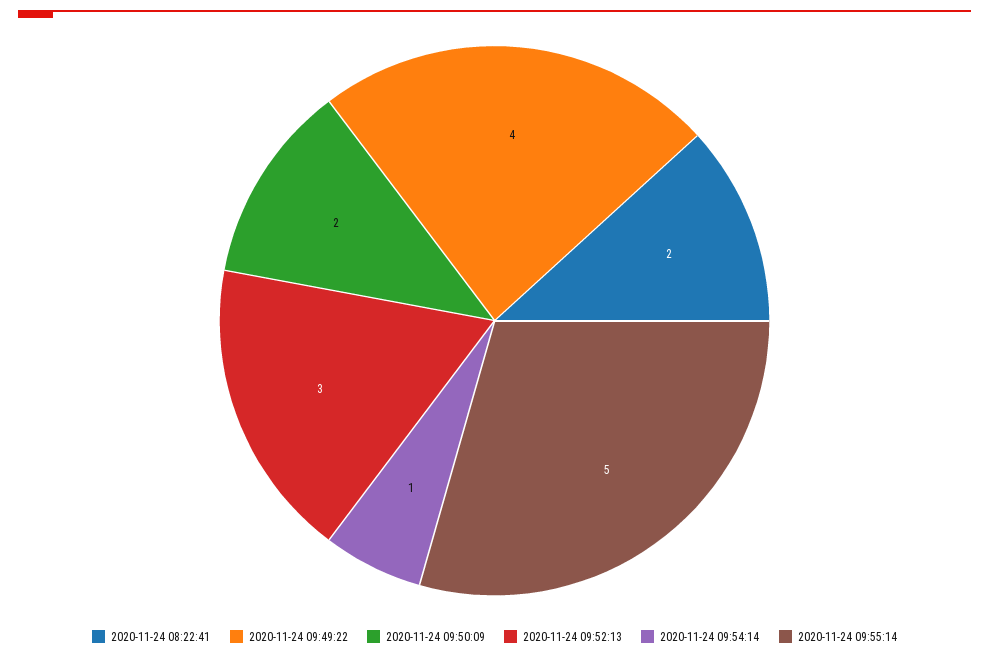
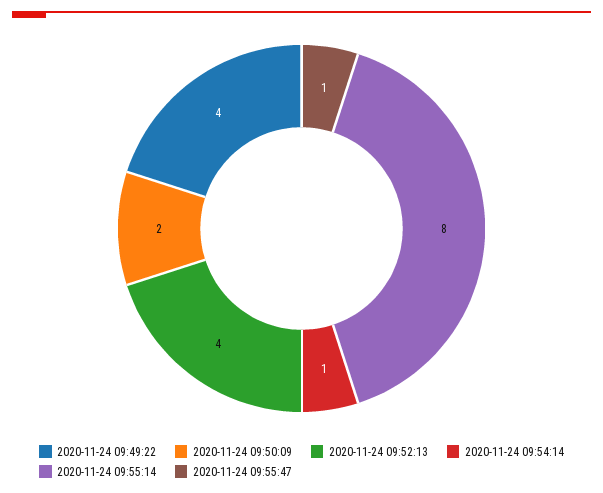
2020-11-24 08:22:41: 2 -> none
2020-11-24 09:52:13: 3 -> 4
2020-11-24 09:55:14: 5 -> 8
2020-11-24 09:55:47: none -> 1

